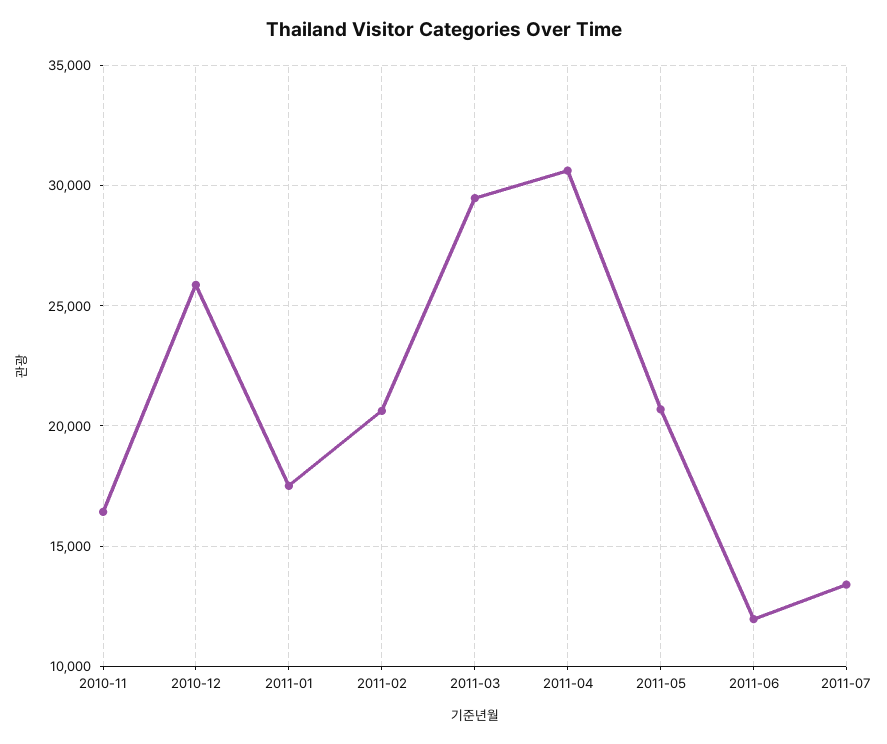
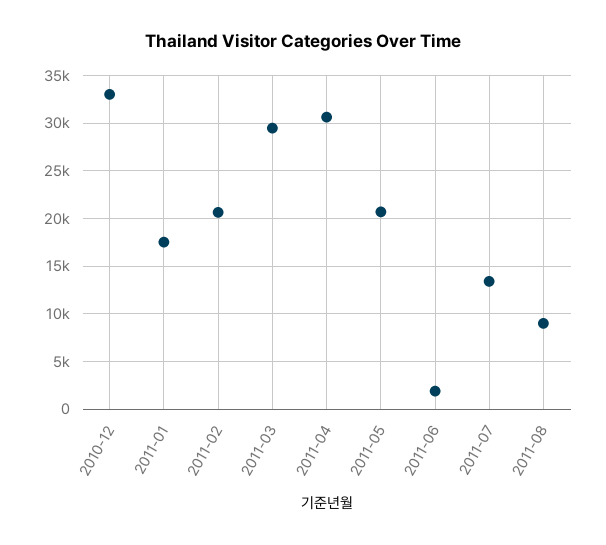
2010-11: 16500 -> none
2010-12: 26000 -> 33000
2011-06: 12000 -> 2000
2011-08: none -> 9000

